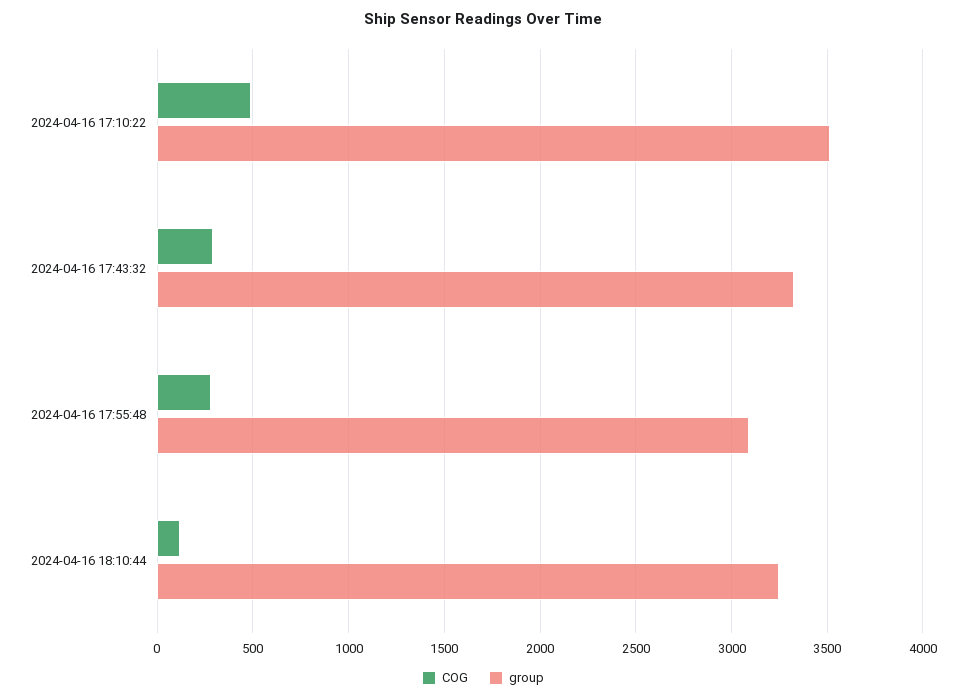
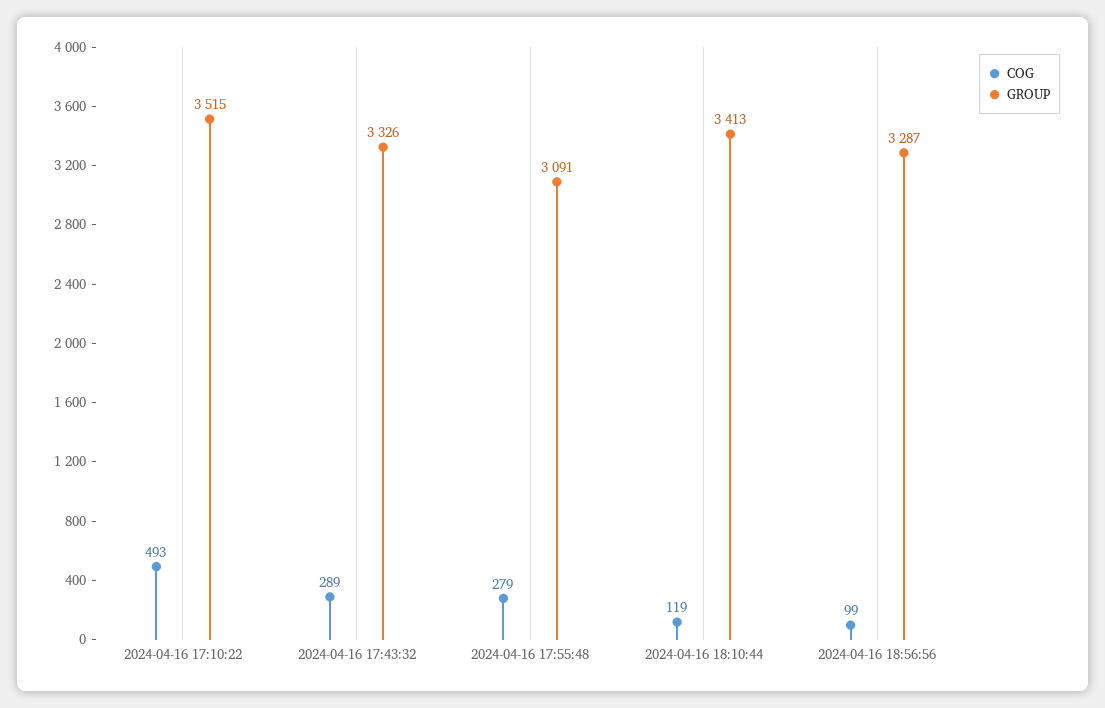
group, 2024-04-16 18:10:44: 3250 -> 3413
COG, 2024-04-16 18:56:56: none -> 99
group, 2024-04-16 18:56:56: none -> 3287

